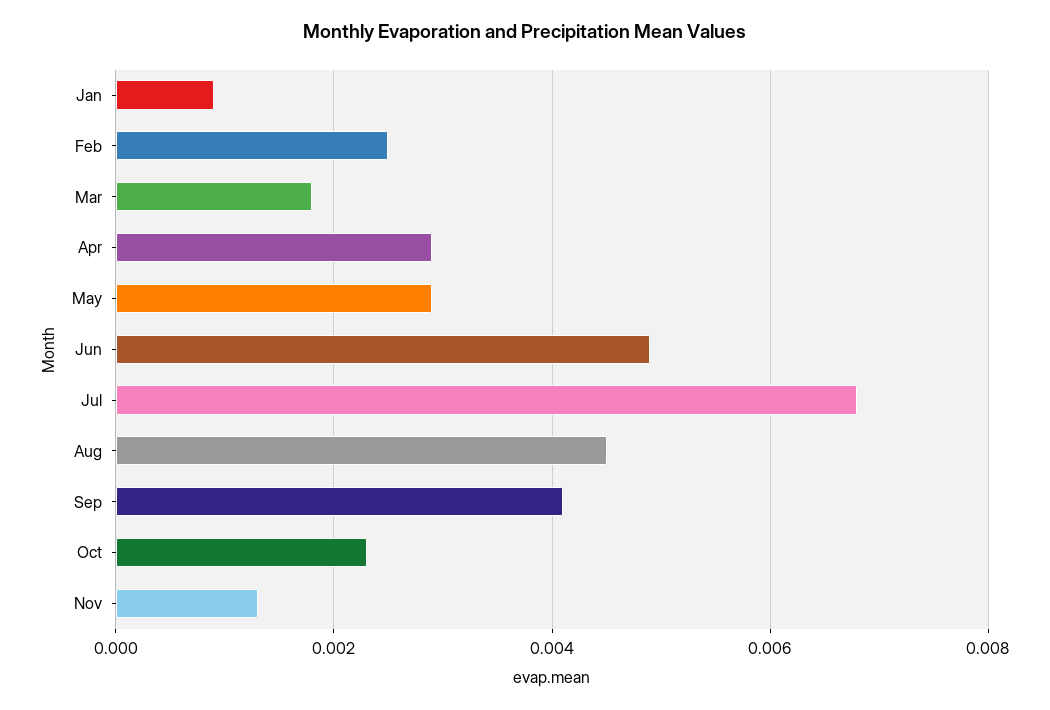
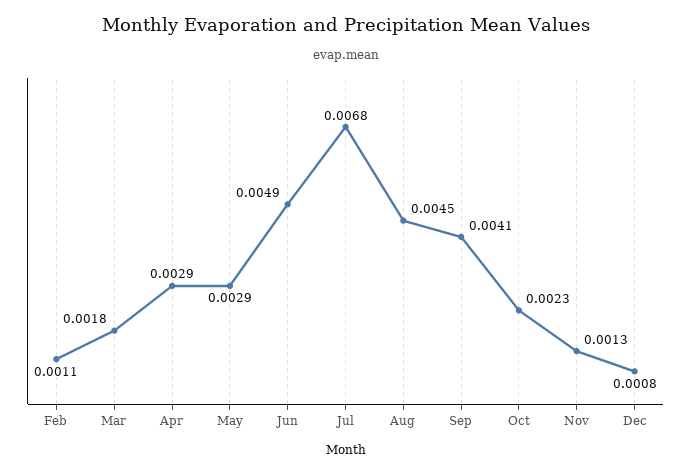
Jan: 0.001 -> none
Feb: 0.0025 -> 0.0011
Dec: none -> 0.0008

